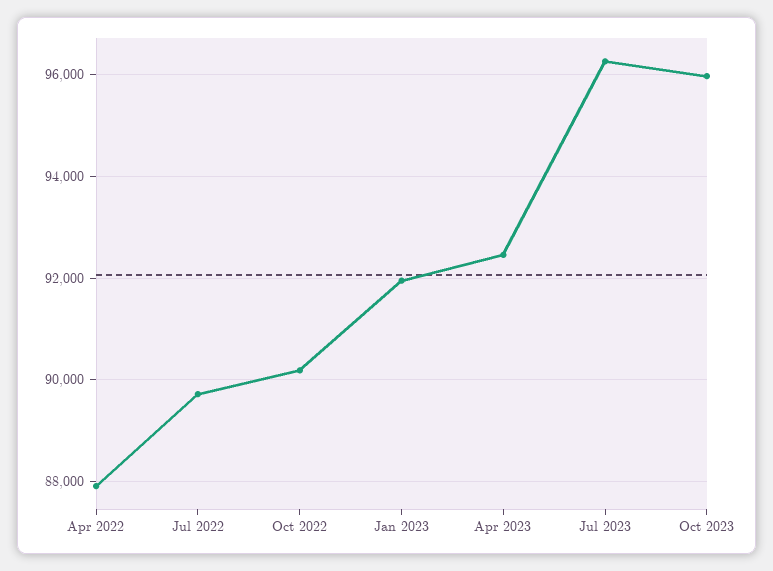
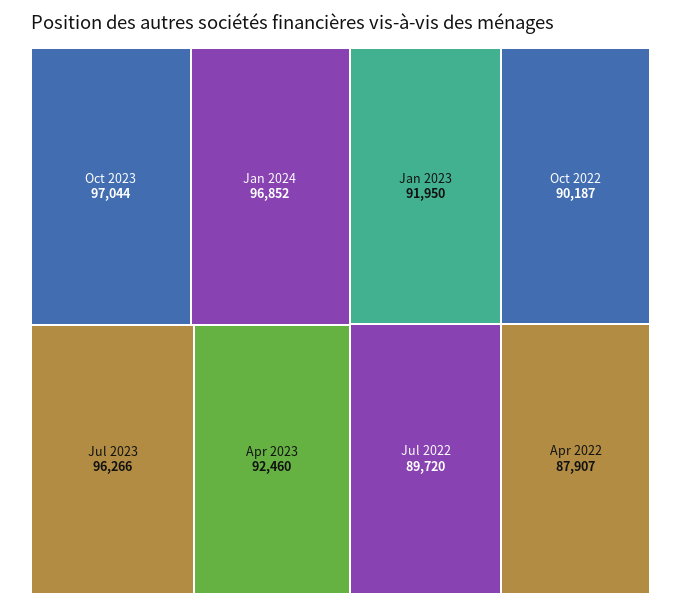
Oct 2023: 96000 -> 97044
Jan 2024: none -> 96852

